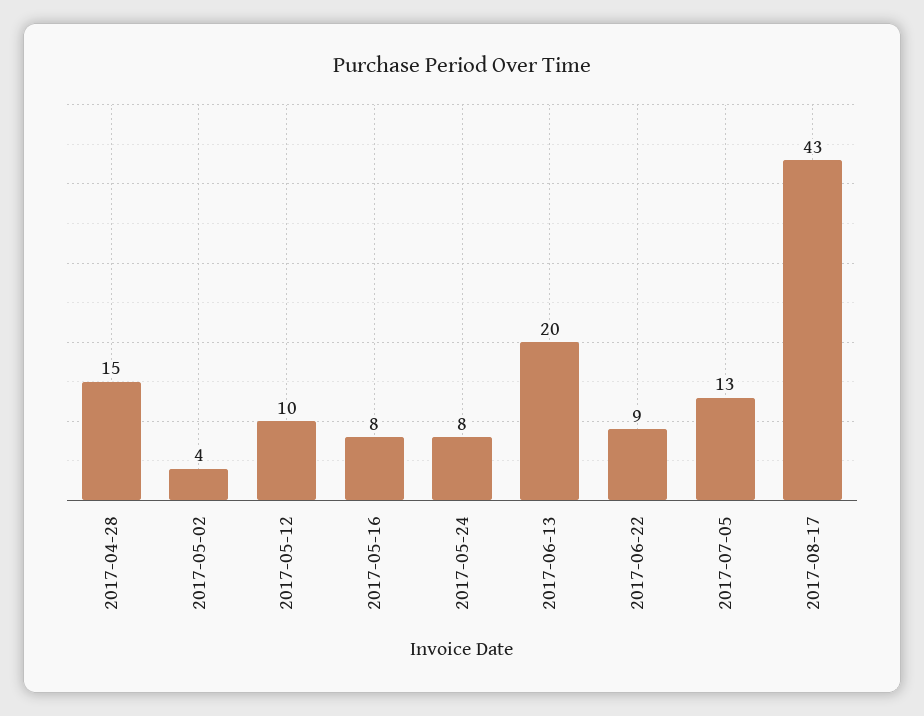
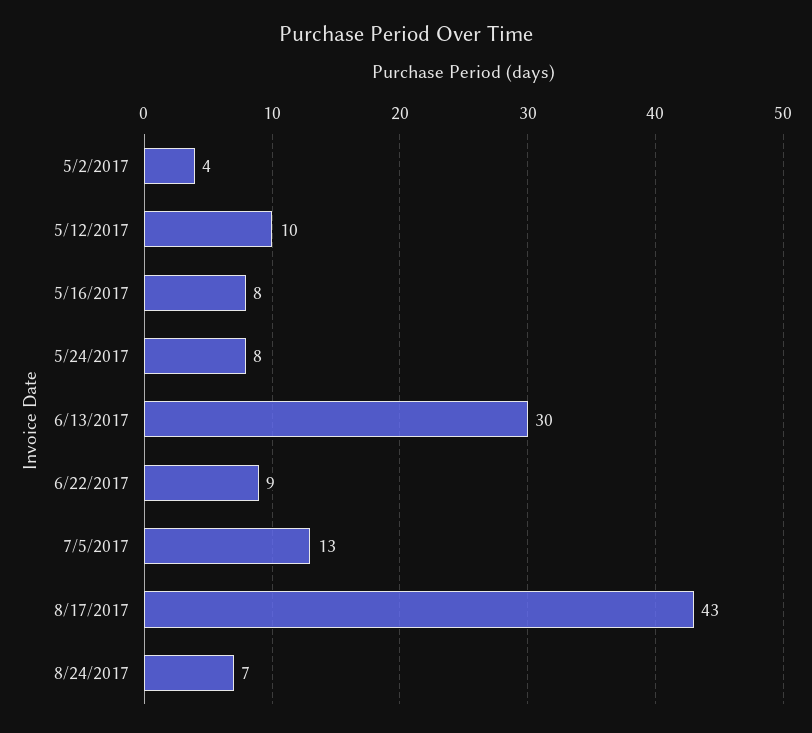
2017-04-28: 15 -> none
2017-06-13: 20 -> 30
8/24/2017: none -> 7

